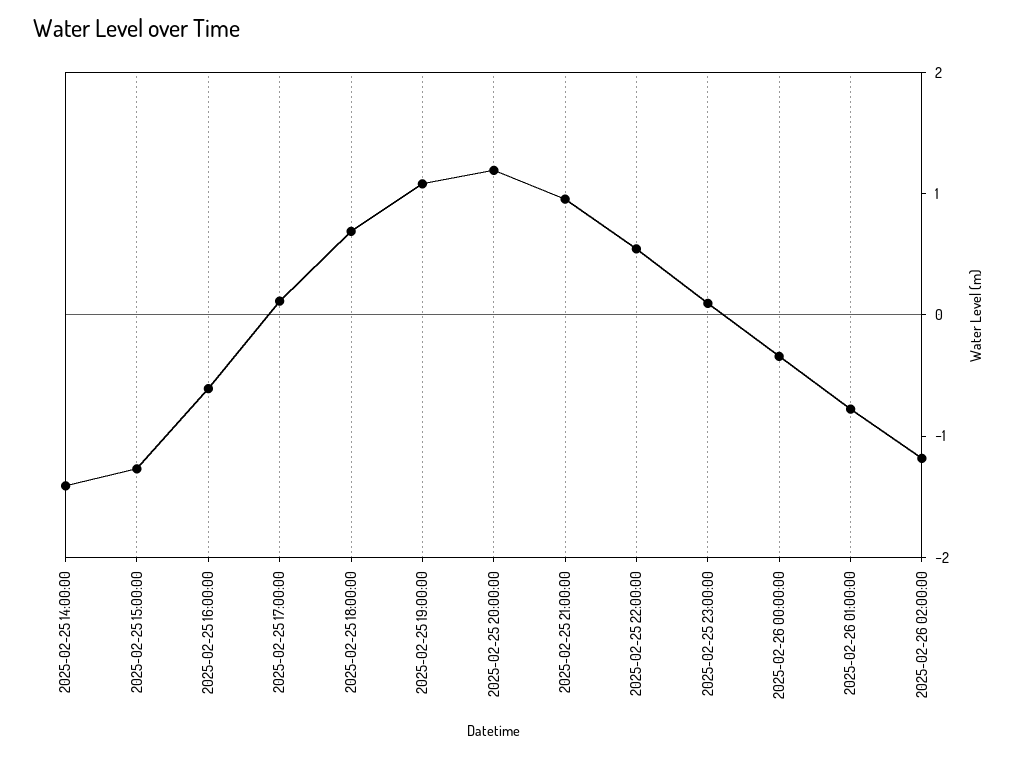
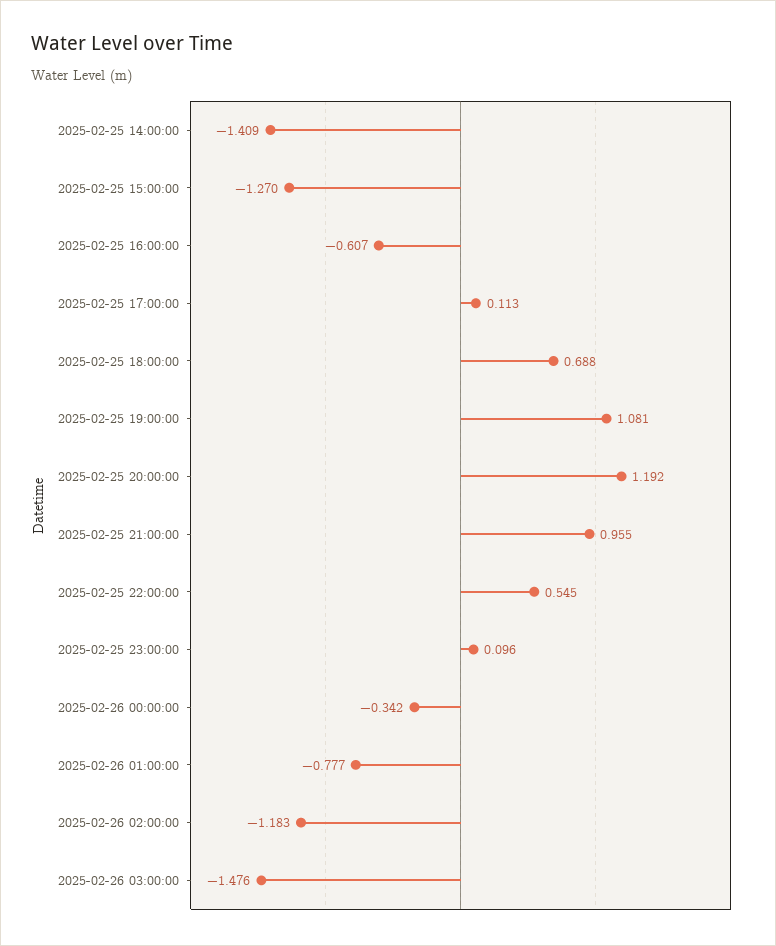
2025-02-26 03:00:00: none -> -1.476

